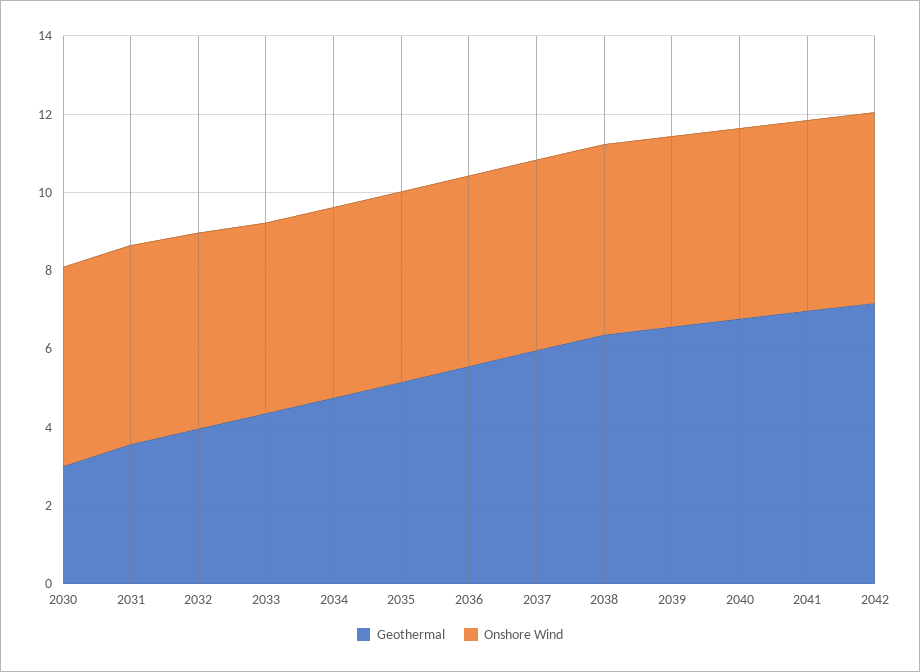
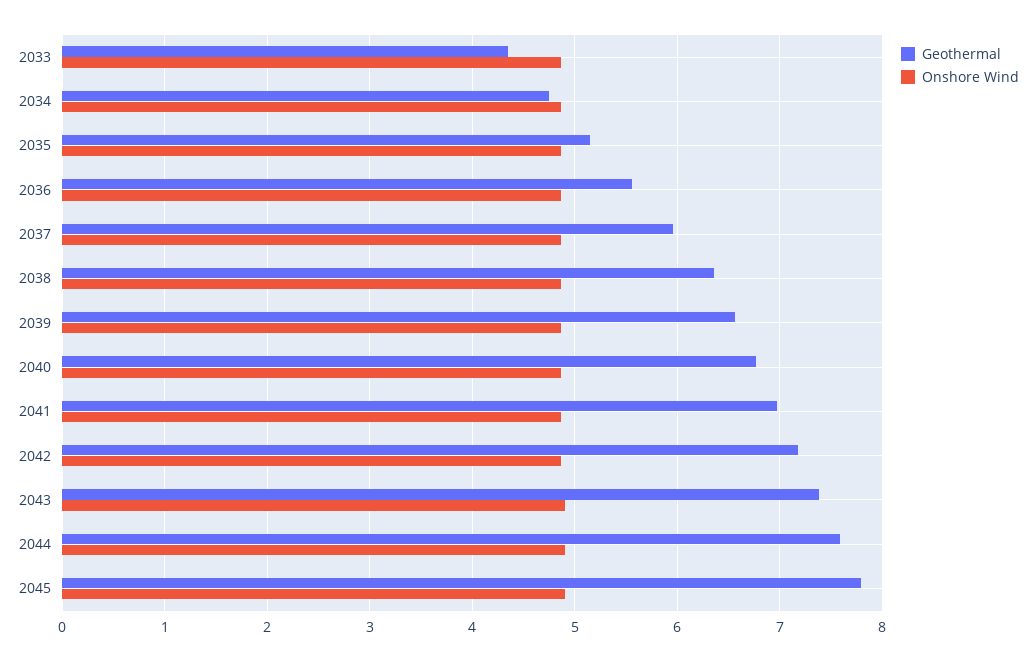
Geothermal, 2030: 3 -> none
Onshore Wind, 2030: 5 -> none
Geothermal, 2031: 3.5 -> none
Onshore Wind, 2031: 5 -> none
Geothermal, 2032: 4 -> none
Onshore Wind, 2032: 5 -> none
Geothermal, 2043: none -> 7.4
Onshore Wind, 2043: none -> 4.9
Geothermal, 2044: none -> 7.6
Onshore Wind, 2044: none -> 4.9
Geothermal, 2045: none -> 7.8
Onshore Wind, 2045: none -> 4.9

